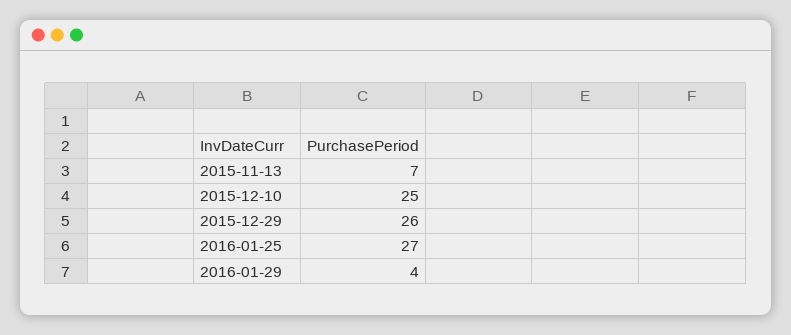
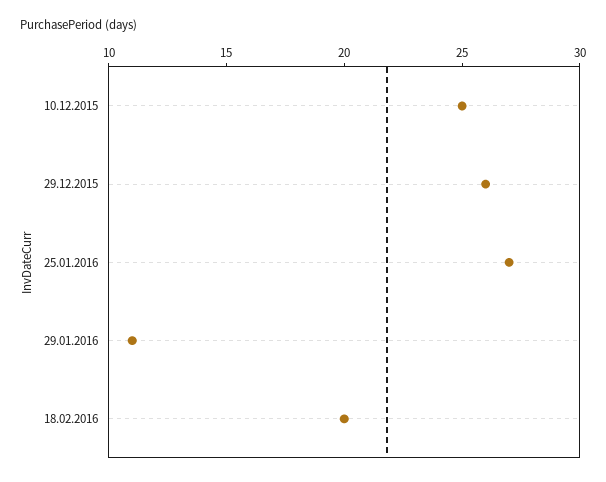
2015-11-13: 7 -> none
2016-01-29: 4 -> 11
18.02.2016: none -> 20

